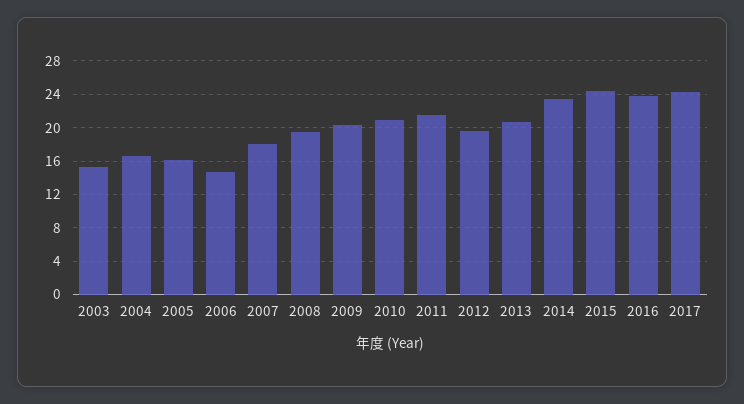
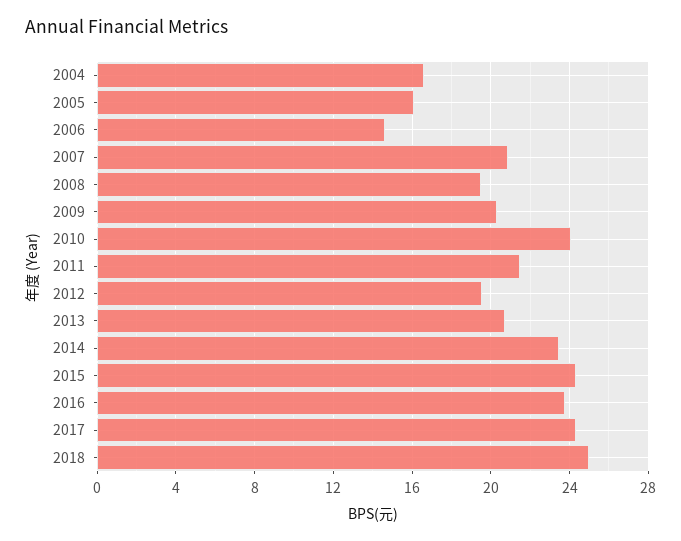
2003: 15 -> none
2007: 18 -> 21
2010: 21 -> 24
2018: none -> 25

